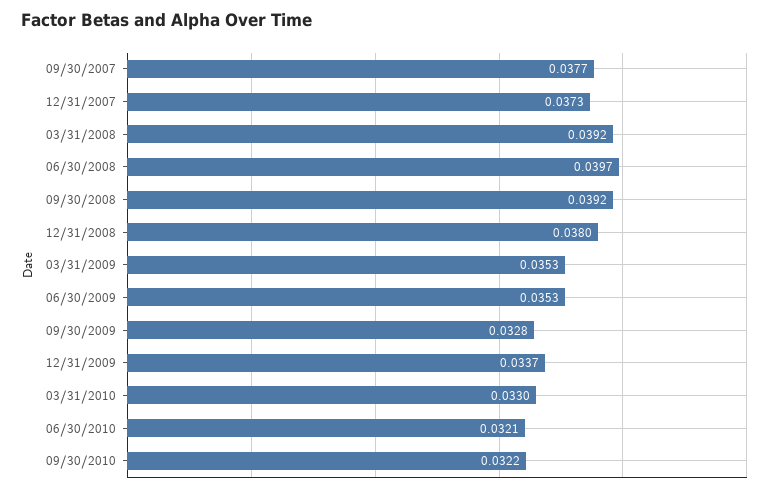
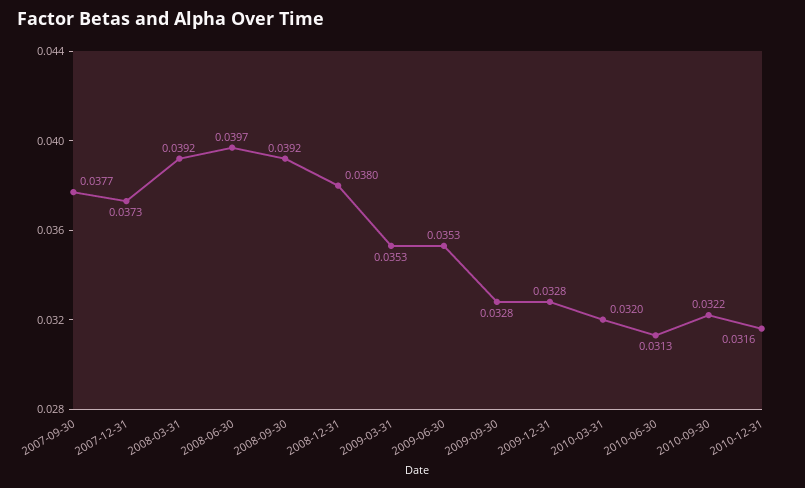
12/31/2009: 0.0337 -> 0.0328
03/31/2010: 0.033 -> 0.032
06/30/2010: 0.0321 -> 0.0313
2010-12-31: none -> 0.0316

